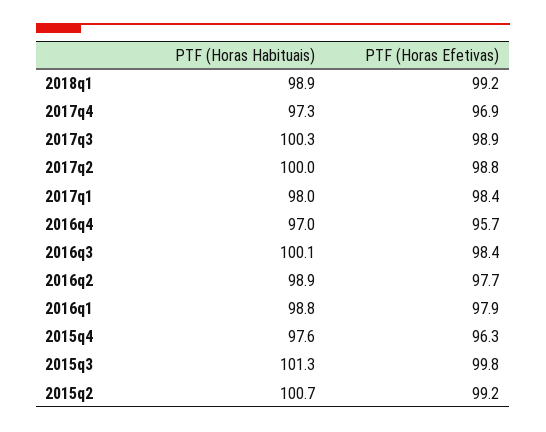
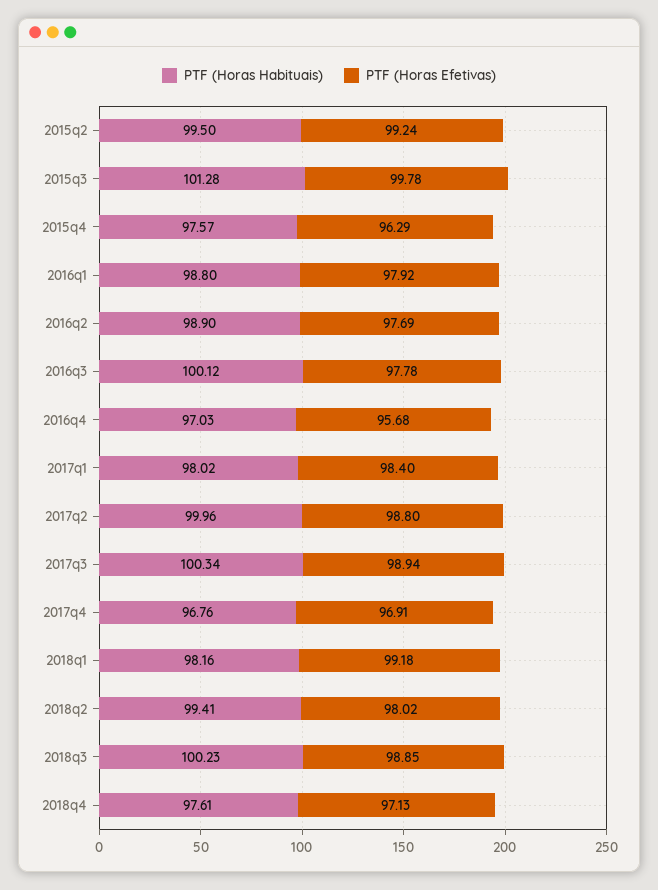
PTF (Horas Habituais), 2018q1: 98.9 -> 98.16
PTF (Horas Habituais), 2017q4: 97.3 -> 96.76
PTF (Horas Efetivas), 2016q3: 98.4 -> 97.78
PTF (Horas Habituais), 2015q2: 100.7 -> 99.5
PTF (Horas Habituais), 2018q2: none -> 99.41
PTF (Horas Efetivas), 2018q2: none -> 98.02
PTF (Horas Habituais), 2018q3: none -> 100.23
PTF (Horas Efetivas), 2018q3: none -> 98.85
PTF (Horas Habituais), 2018q4: none -> 97.61
PTF (Horas Efetivas), 2018q4: none -> 97.13

